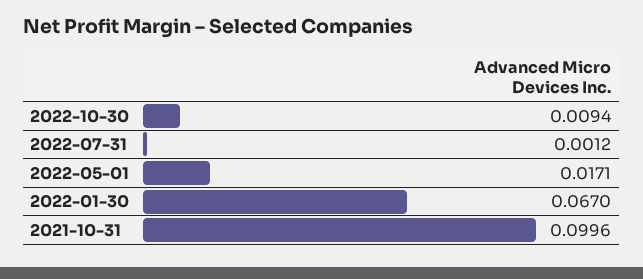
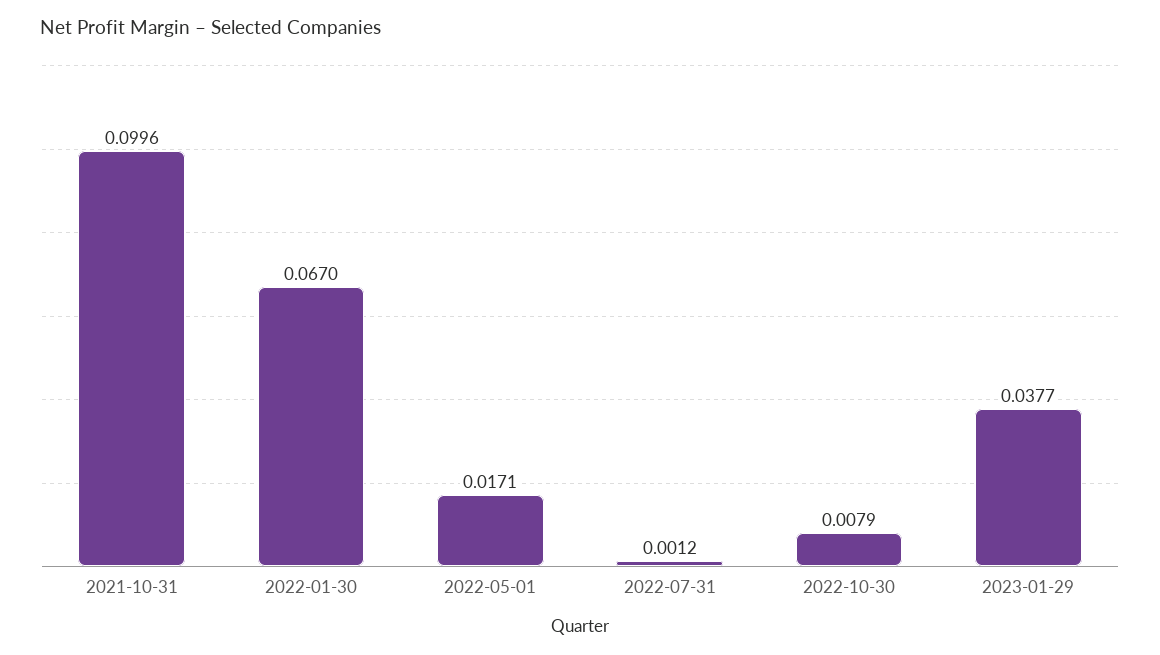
2022-10-30: 0.0094 -> 0.0079
2023-01-29: none -> 0.0377

